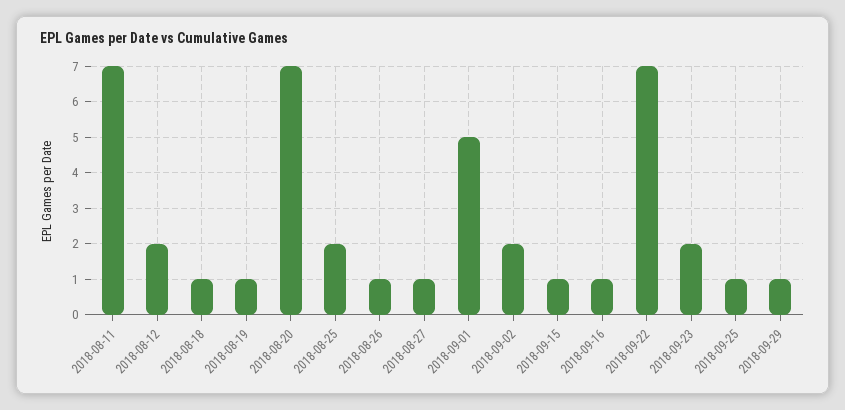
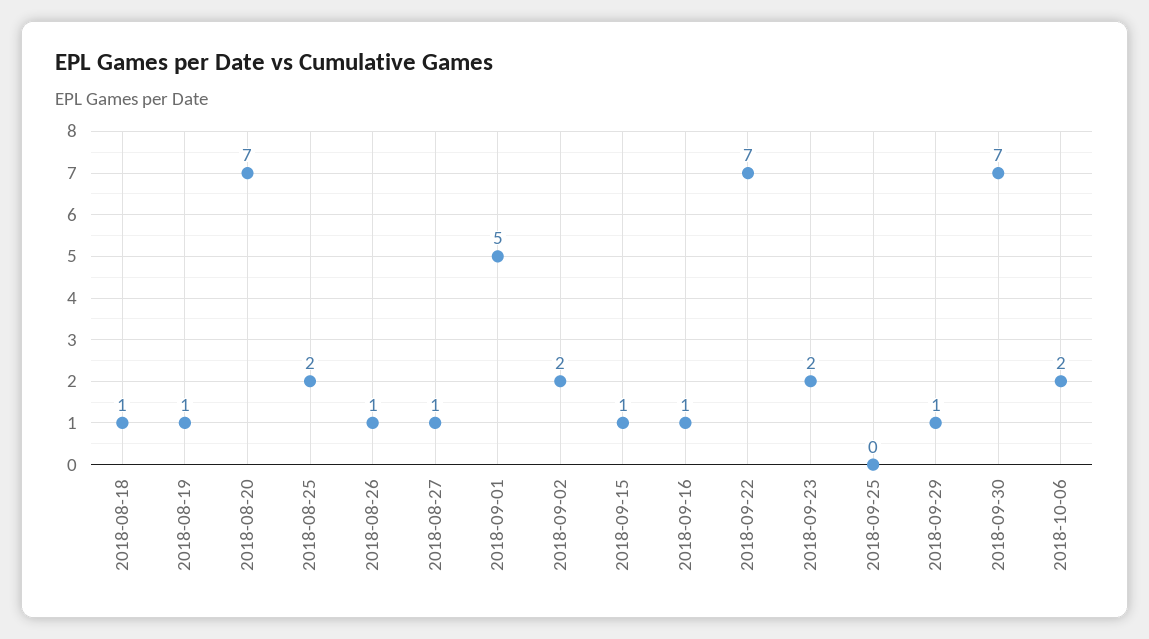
2018-08-11: 7 -> none
2018-08-12: 2 -> none
2018-09-25: 1 -> 0
2018-09-30: none -> 7
2018-10-06: none -> 2

